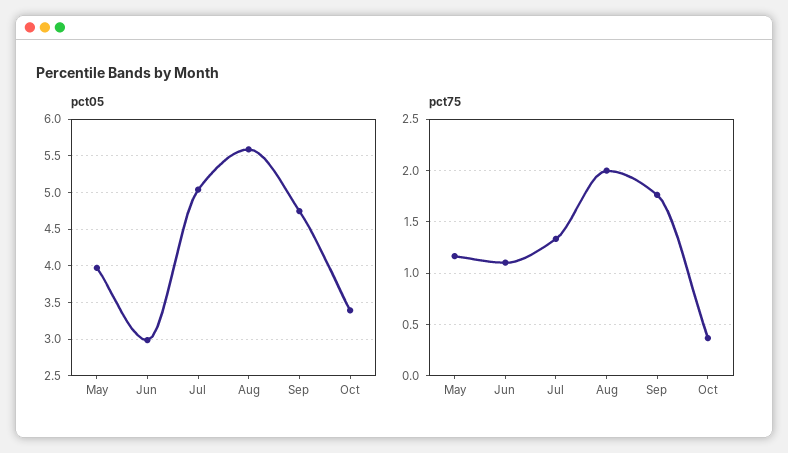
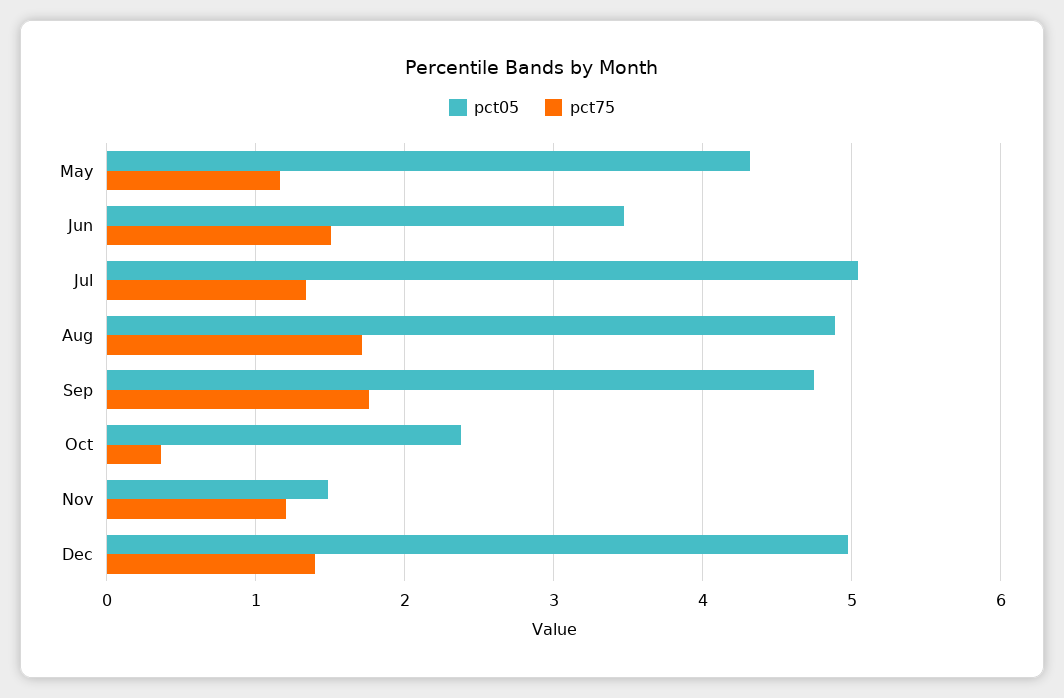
pct05, May: 4 -> 4.3
pct05, Jun: 3 -> 3.5
pct05, Aug: 5.6 -> 4.9
pct05, Oct: 3.4 -> 2.4
pct75, Jun: 1.1 -> 1.5
pct75, Aug: 2 -> 1.7
pct05, Nov: none -> 1.5
pct75, Nov: none -> 1.2
pct05, Dec: none -> 5
pct75, Dec: none -> 1.4

